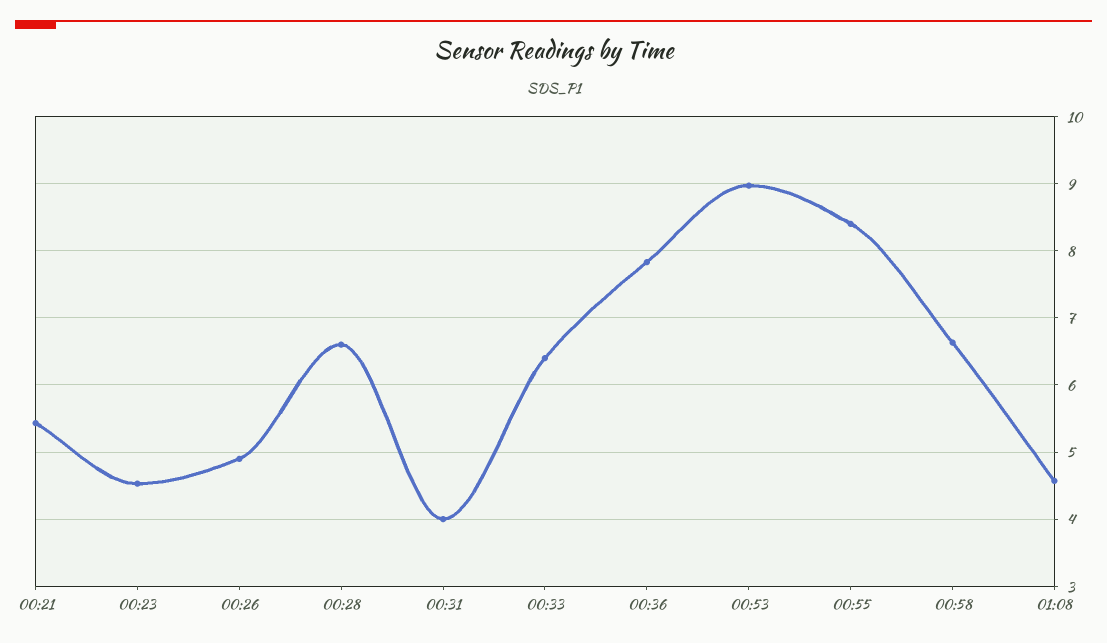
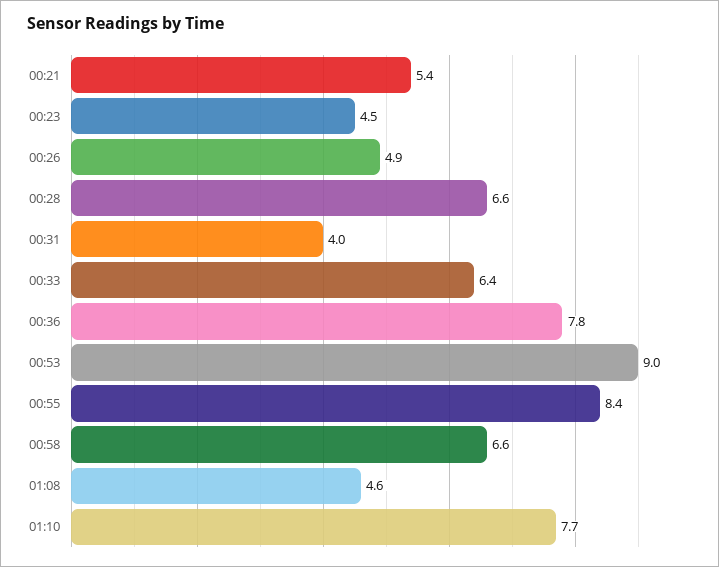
01:10: none -> 7.7

